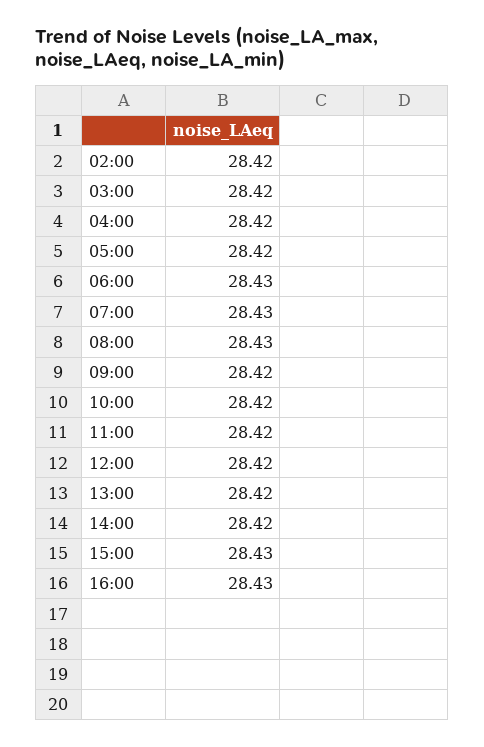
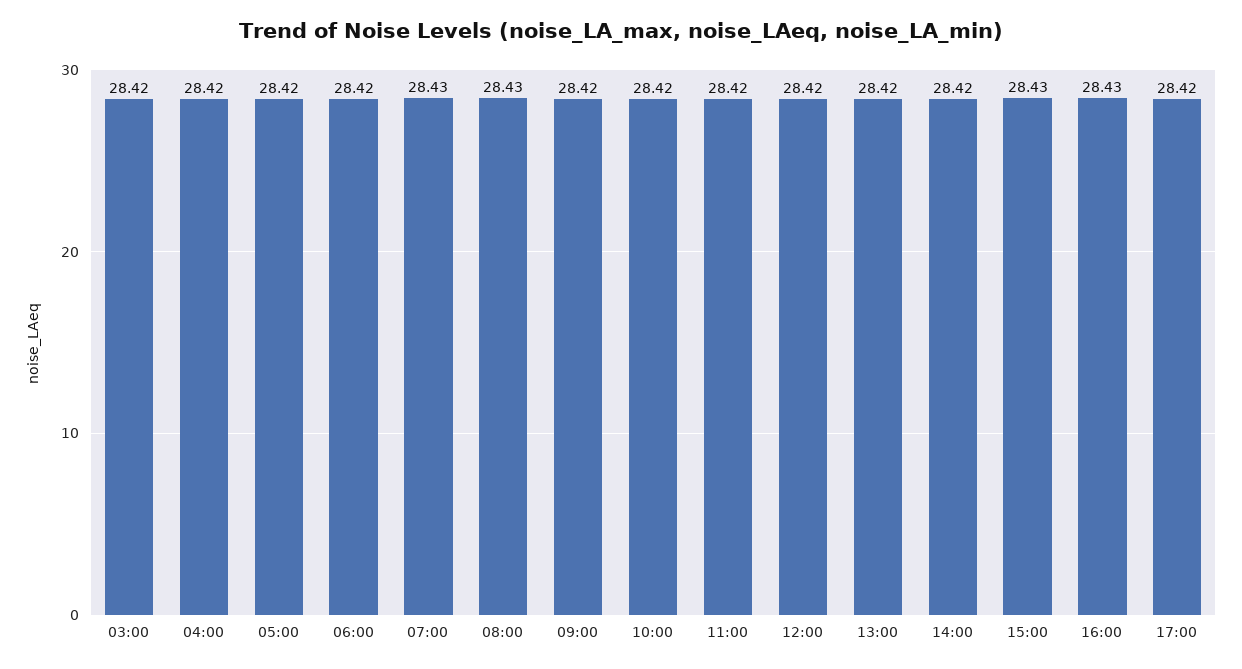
02:00: 28.42 -> none
06:00: 28.43 -> 28.42
17:00: none -> 28.42

